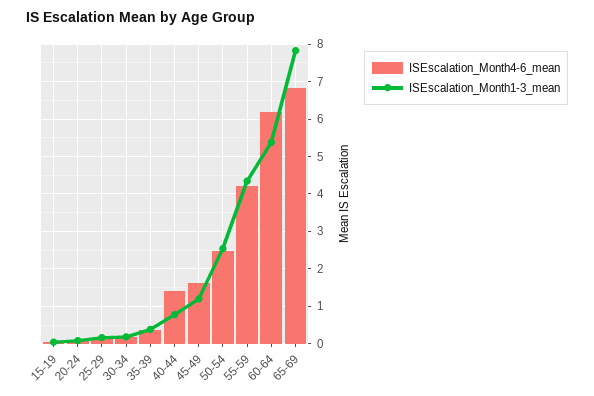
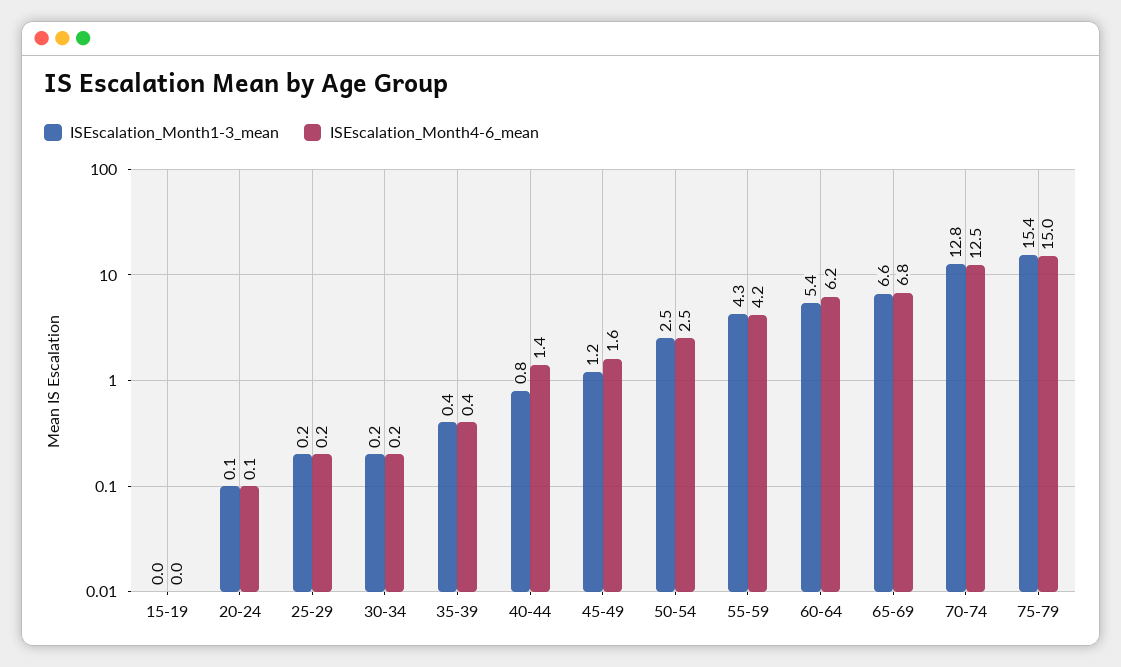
ISEscalation_Month1-3_mean, 65-69: 7.8 -> 6.6
ISEscalation_Month1-3_mean, 70-74: none -> 12.8
ISEscalation_Month4-6_mean, 70-74: none -> 12.5
ISEscalation_Month1-3_mean, 75-79: none -> 15.4
ISEscalation_Month4-6_mean, 75-79: none -> 15

